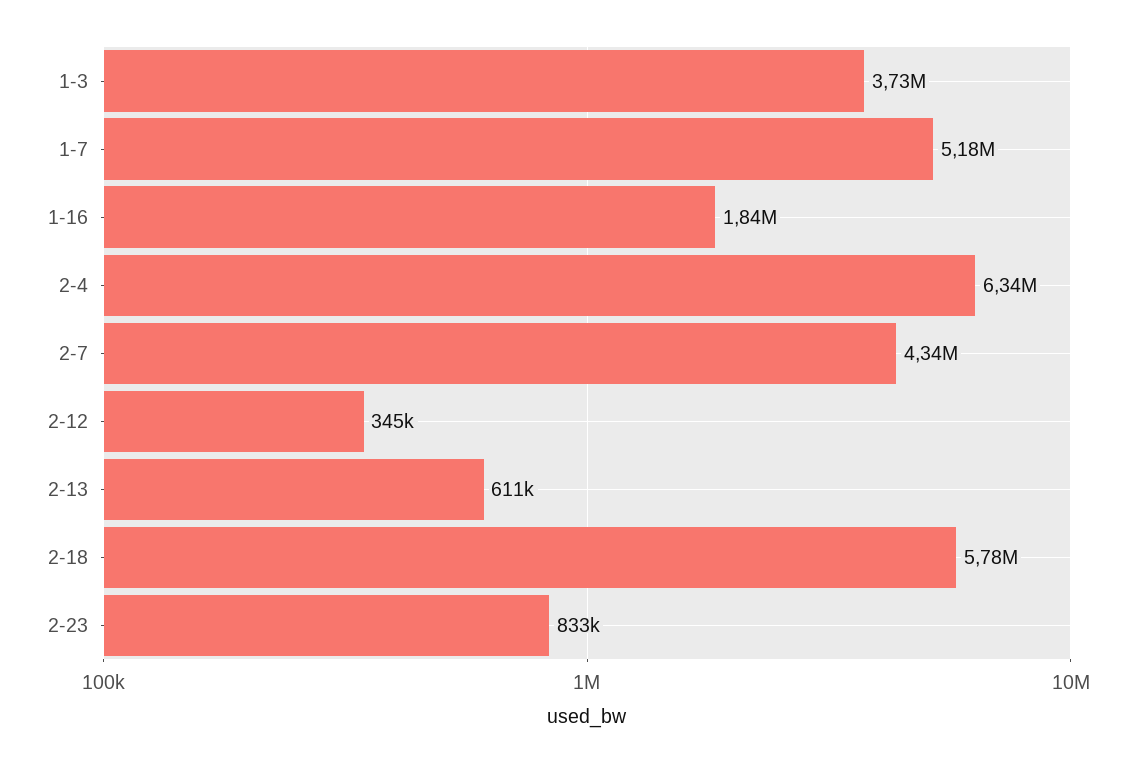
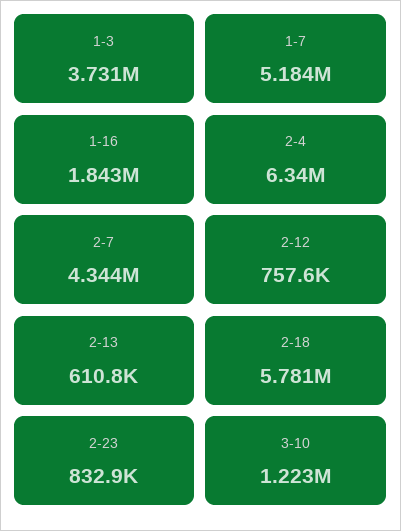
2-12: 345000 -> 757600
3-10: none -> 1223000

